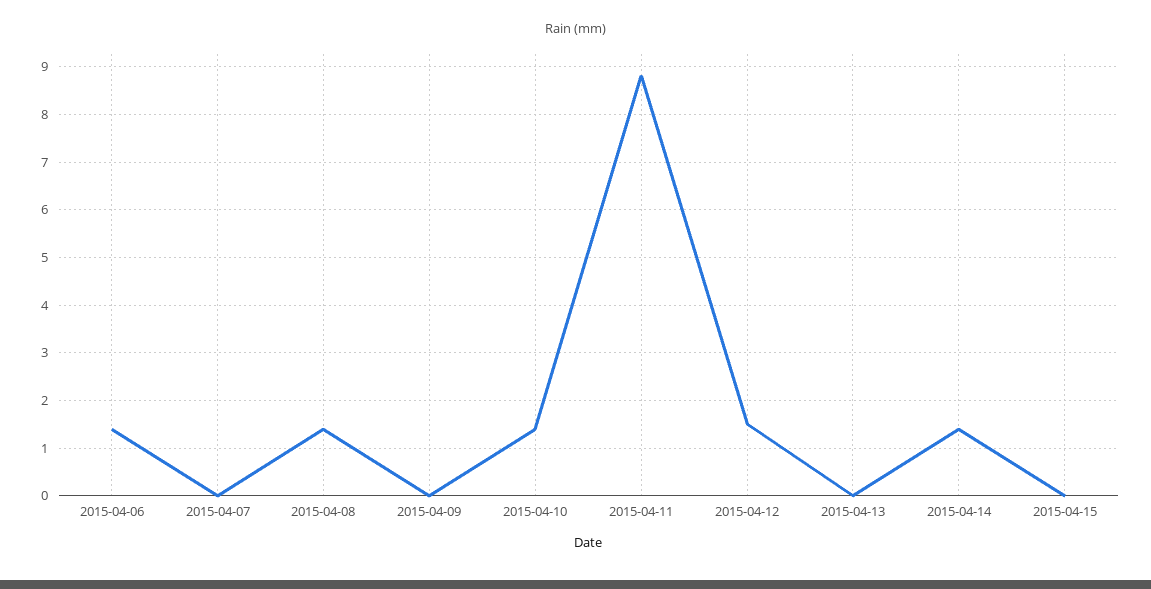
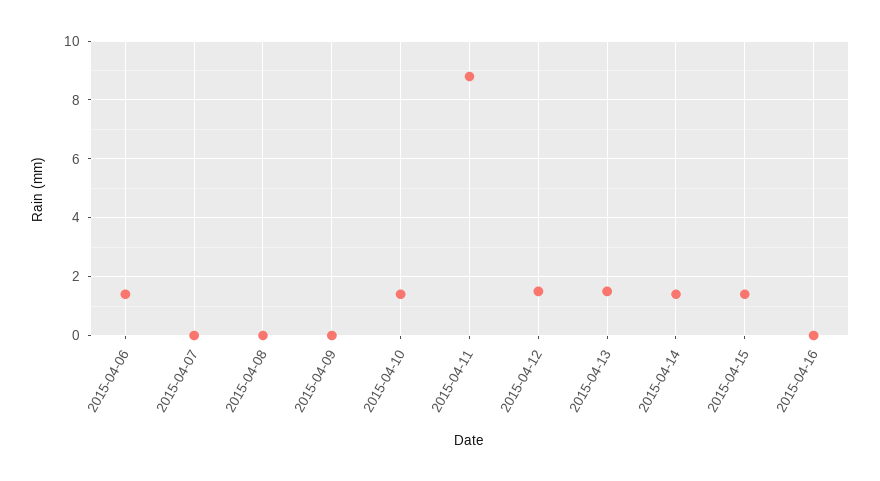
2015-04-08: 1.5 -> 0
2015-04-13: 0 -> 1.5
2015-04-15: 0 -> 1.5
2015-04-16: none -> 0

